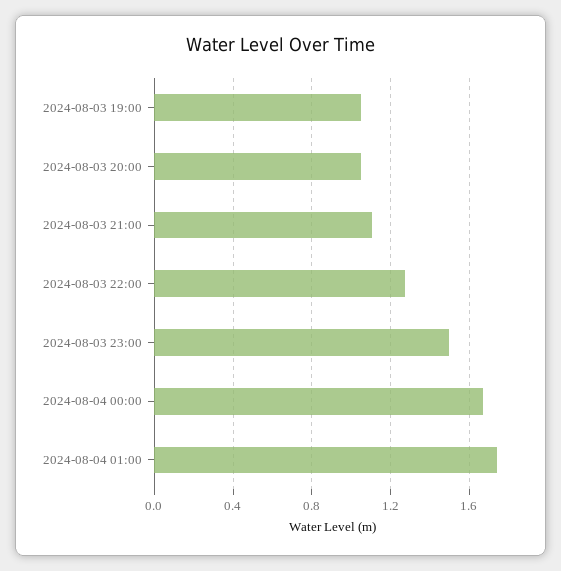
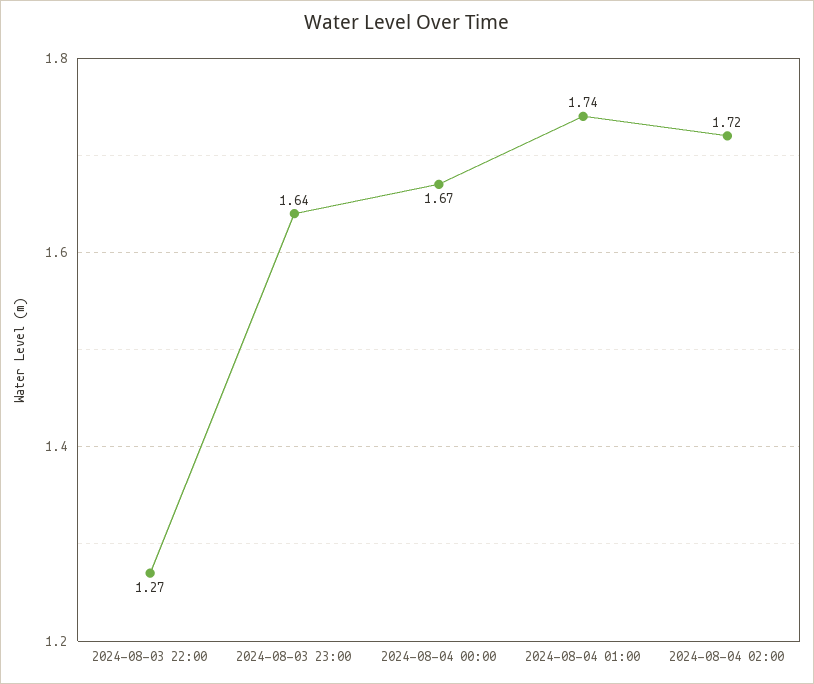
2024-08-03 19:00: 1.05 -> none
2024-08-03 20:00: 1.05 -> none
2024-08-03 21:00: 1.1 -> none
2024-08-03 23:00: 1.5 -> 1.64
2024-08-04 02:00: none -> 1.72

